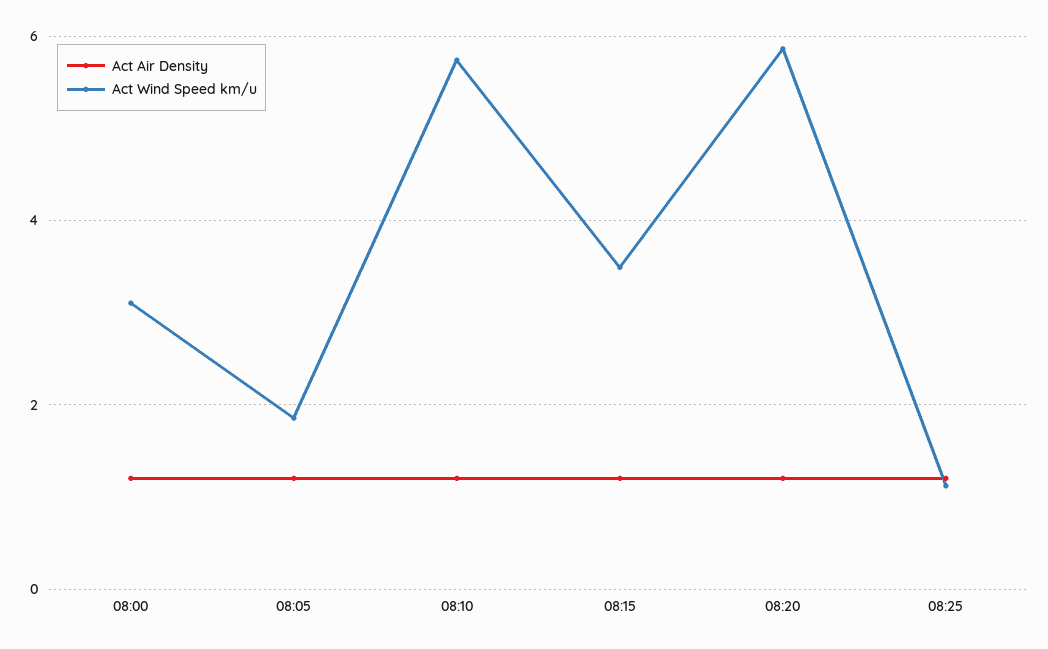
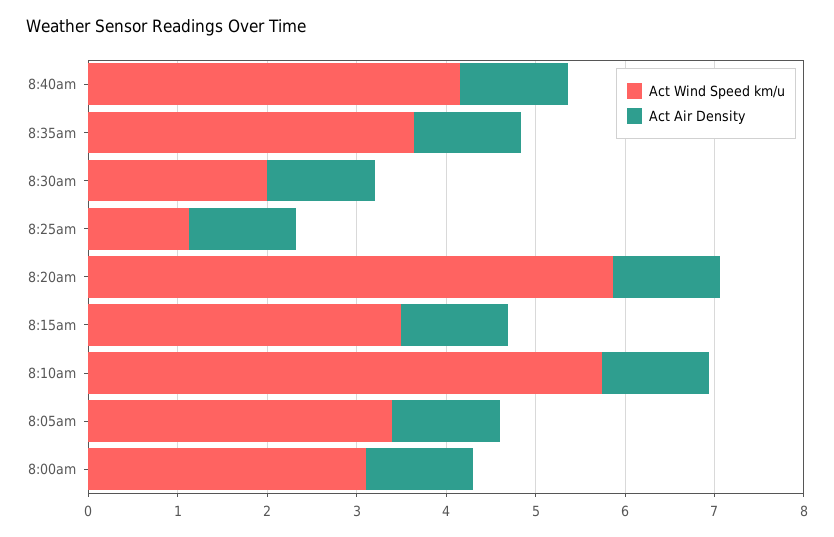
Act Wind Speed km/u, 08:05: 1.8 -> 3.4
Act Wind Speed km/u, 8:40am: none -> 4.2
Act Air Density, 8:40am: none -> 1.2
Act Wind Speed km/u, 8:35am: none -> 3.6
Act Air Density, 8:35am: none -> 1.2
Act Wind Speed km/u, 8:30am: none -> 2
Act Air Density, 8:30am: none -> 1.2

